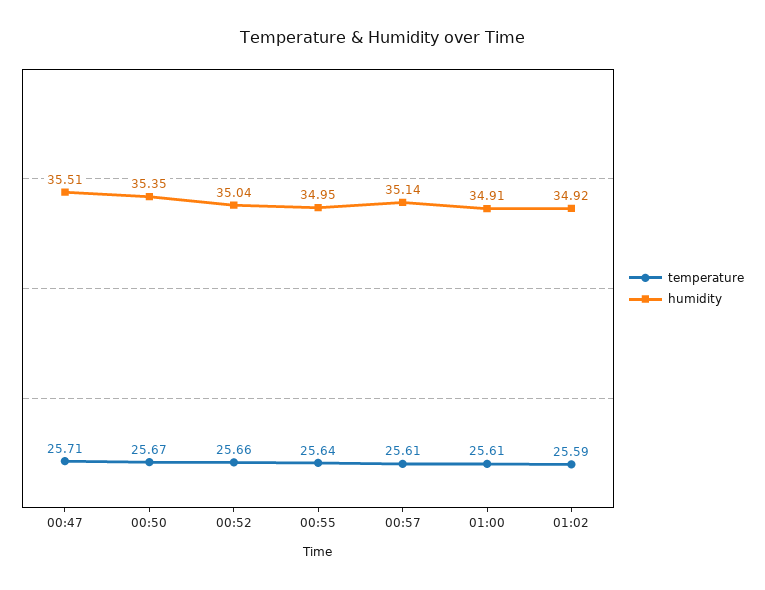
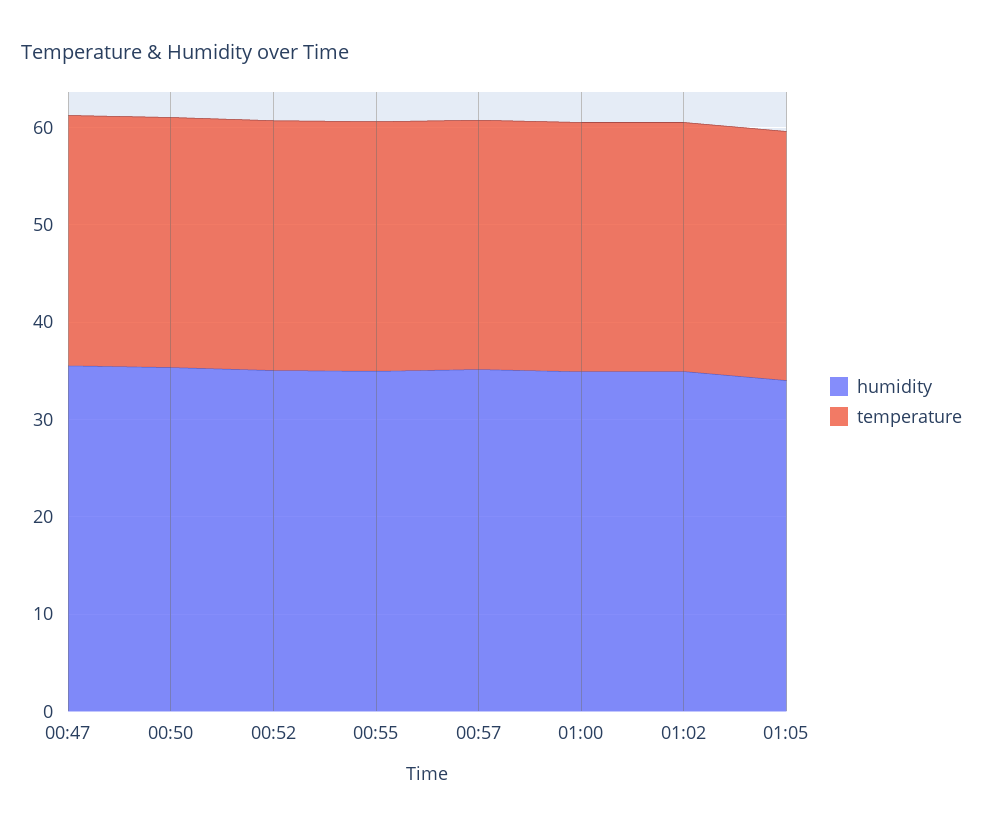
humidity, 01:05: none -> 34
temperature, 01:05: none -> 26

